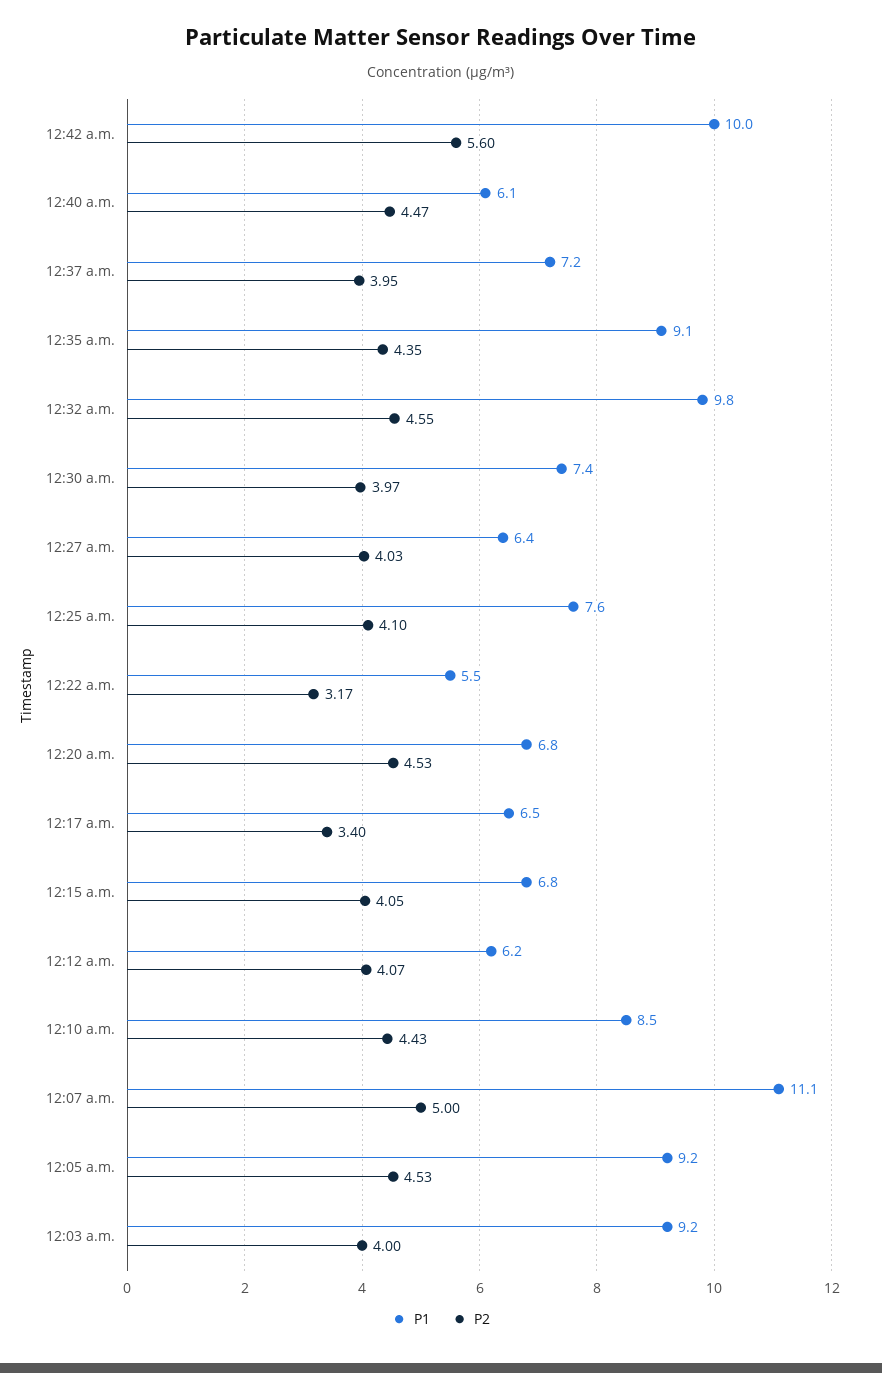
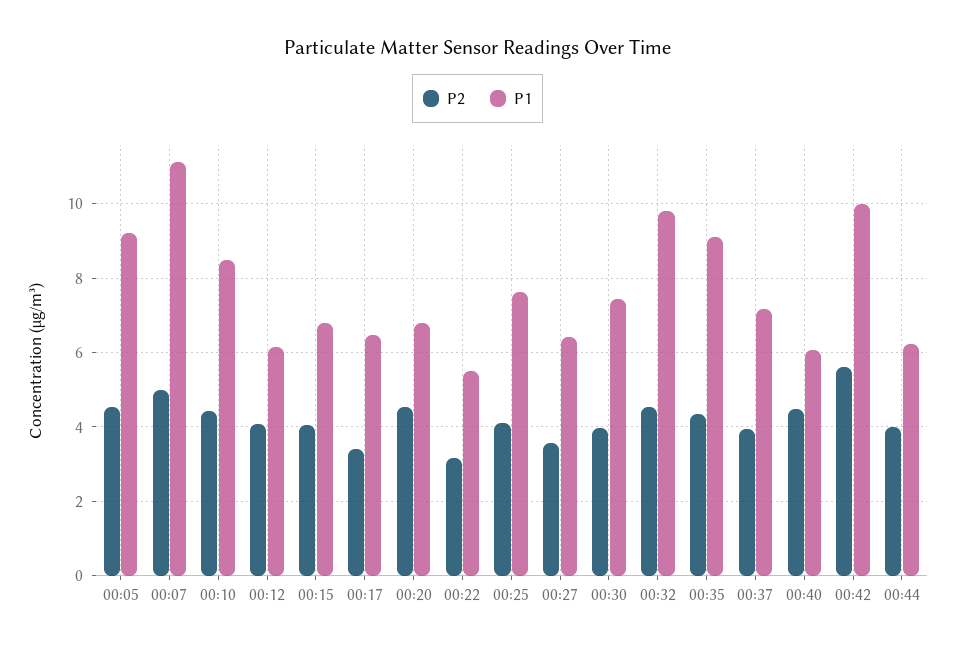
P2, 12:27 a.m.: 4.03 -> 3.6
P1, 12:03 a.m.: 9.2 -> none
P2, 12:03 a.m.: 4 -> none
P2, 00:44: none -> 4
P1, 00:44: none -> 6.2

